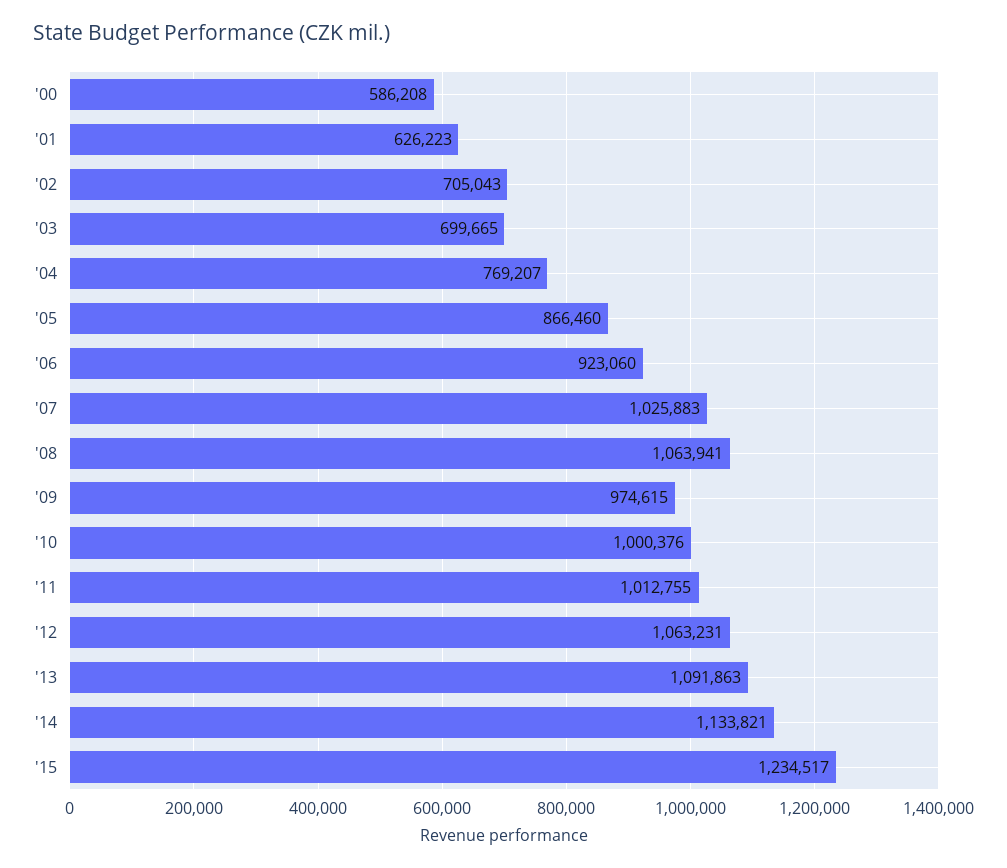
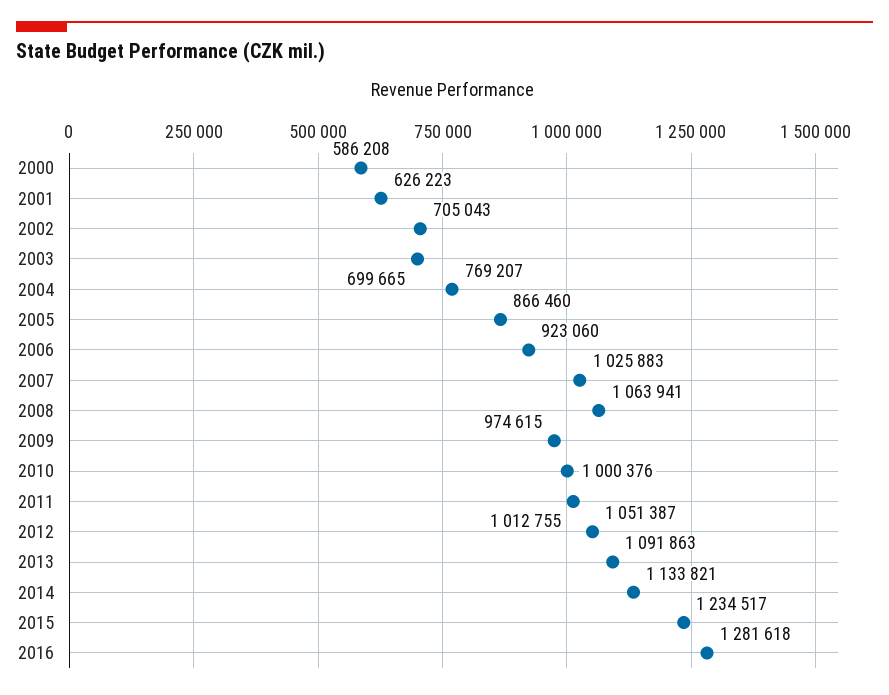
'12: 1063231 -> 1051387
2016: none -> 1281618

